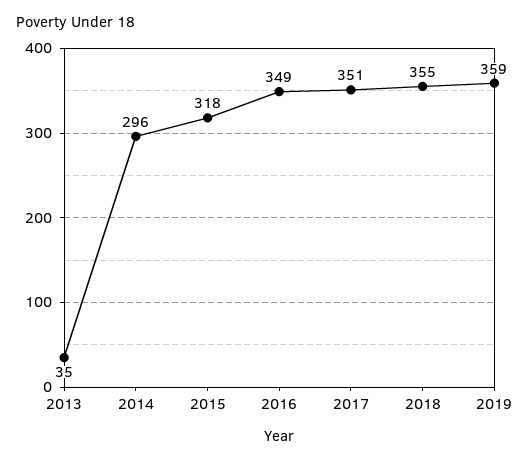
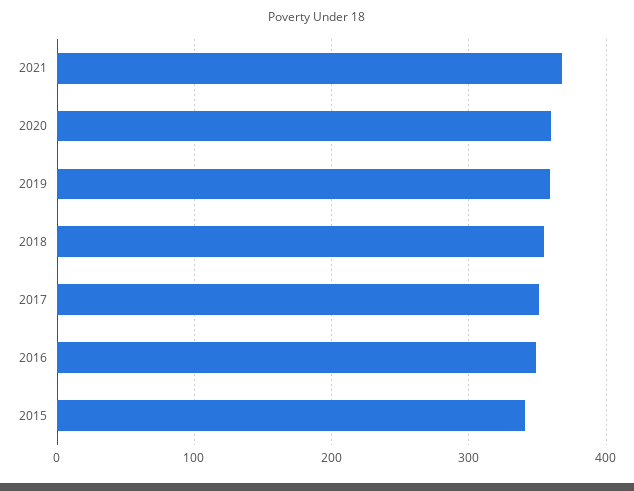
2013: 35 -> none
2014: 296 -> none
2015: 318 -> 340
2021: none -> 370
2020: none -> 360

